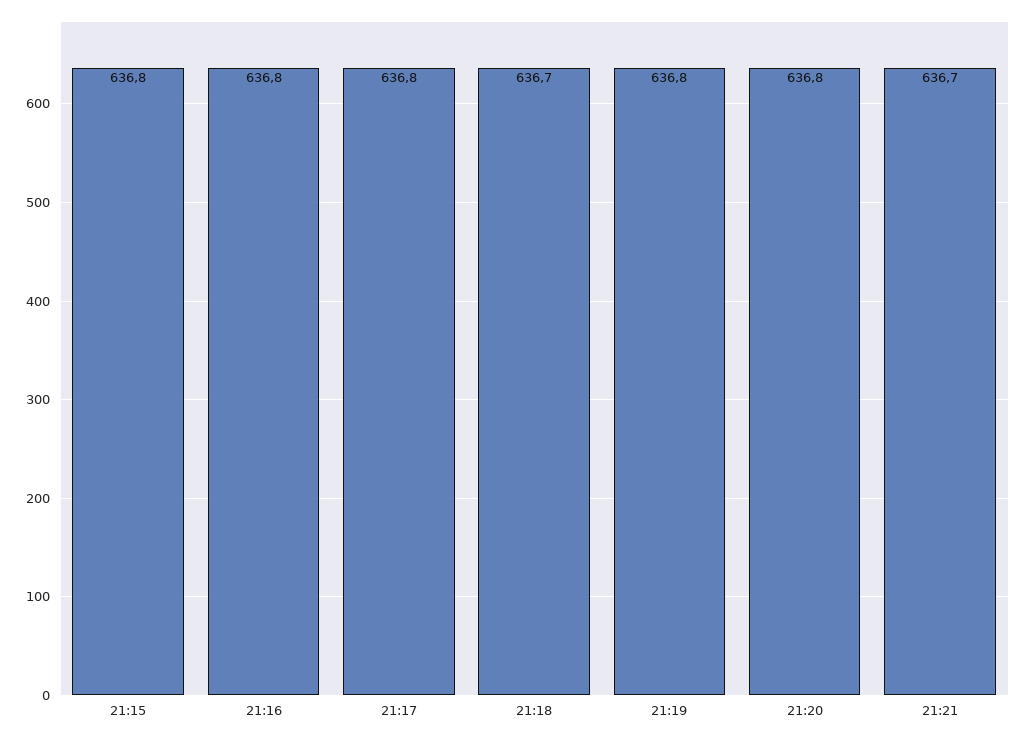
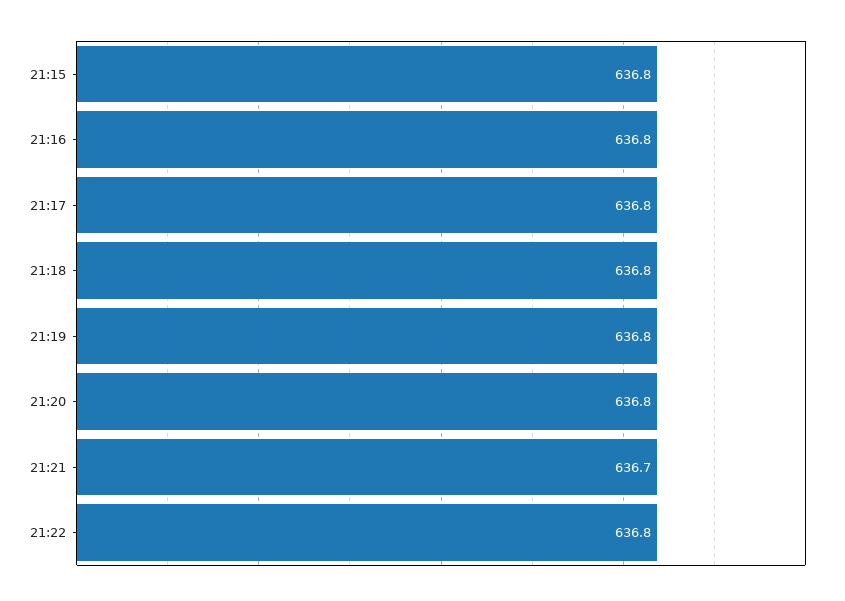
21:18: 636.7 -> 636.8
21:22: none -> 636.8

